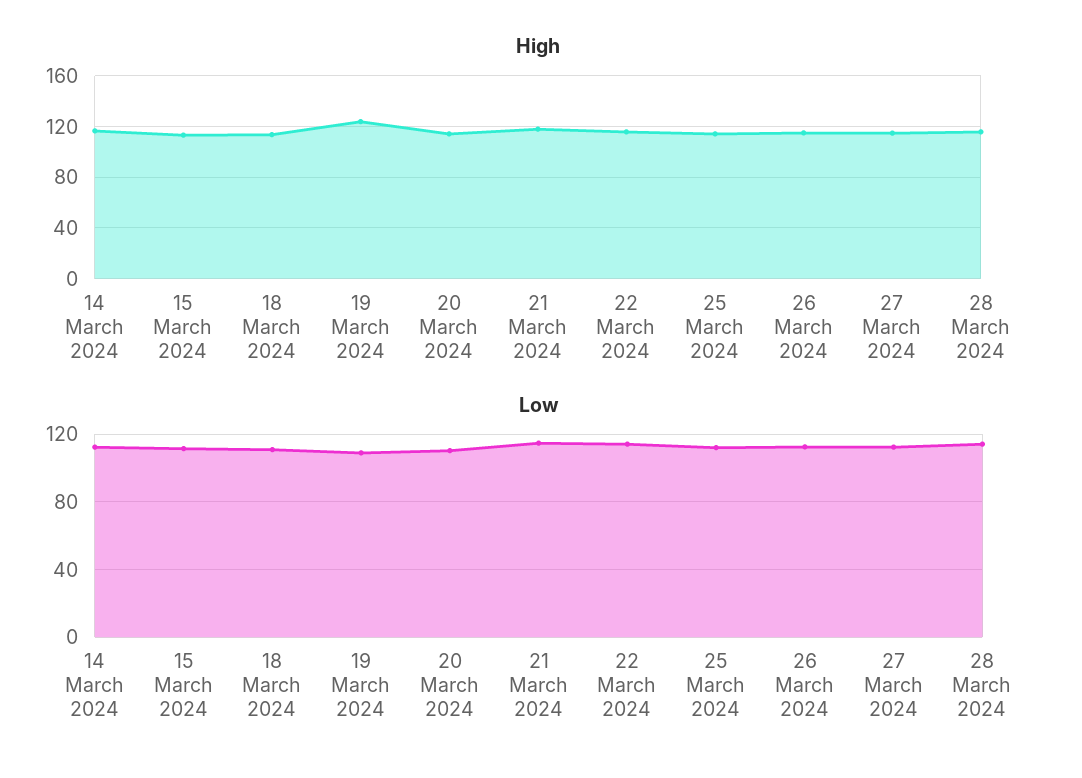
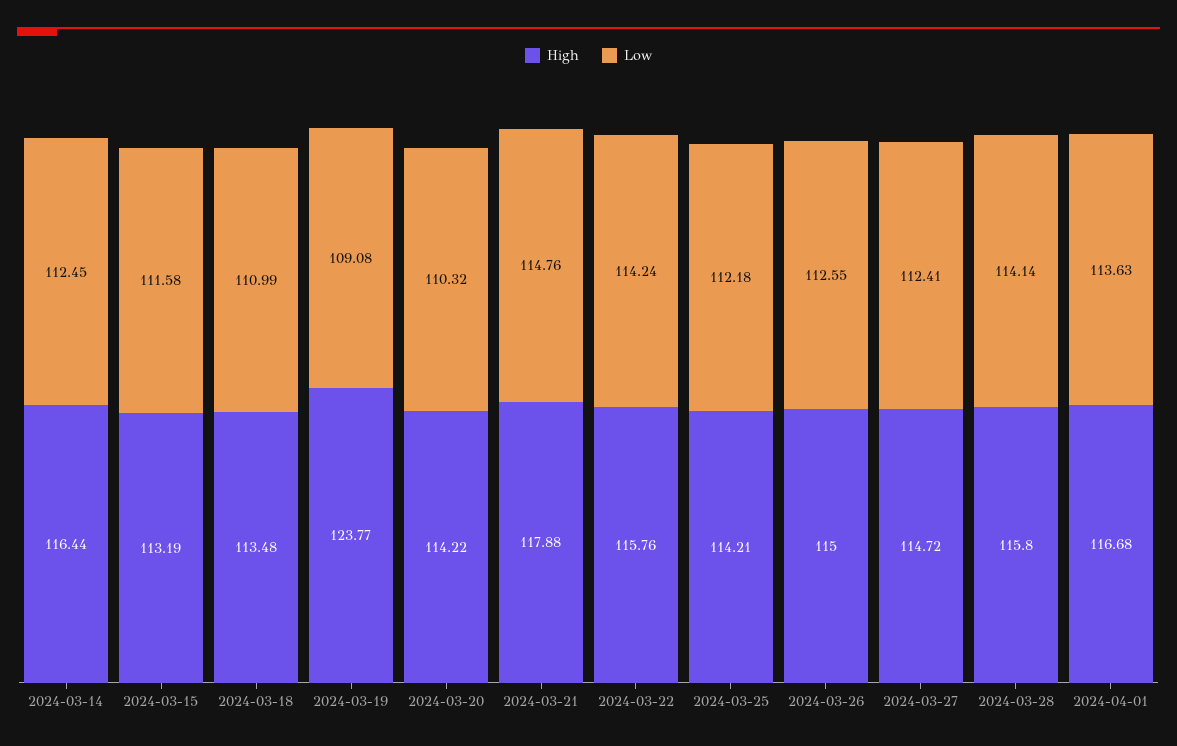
High, 2024-04-01: none -> 116.68
Low, 2024-04-01: none -> 113.63

